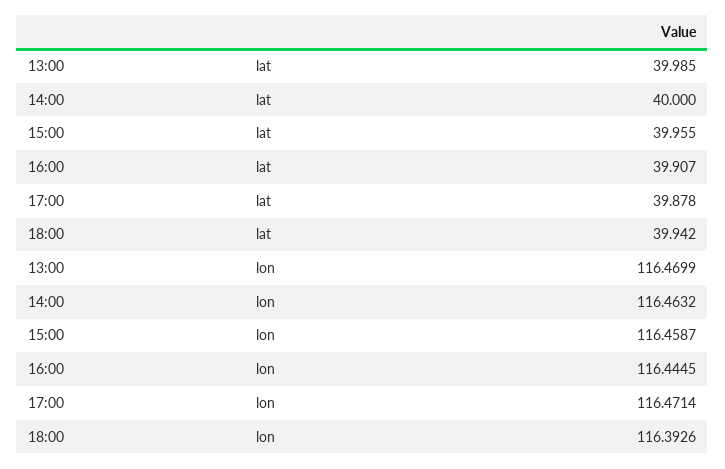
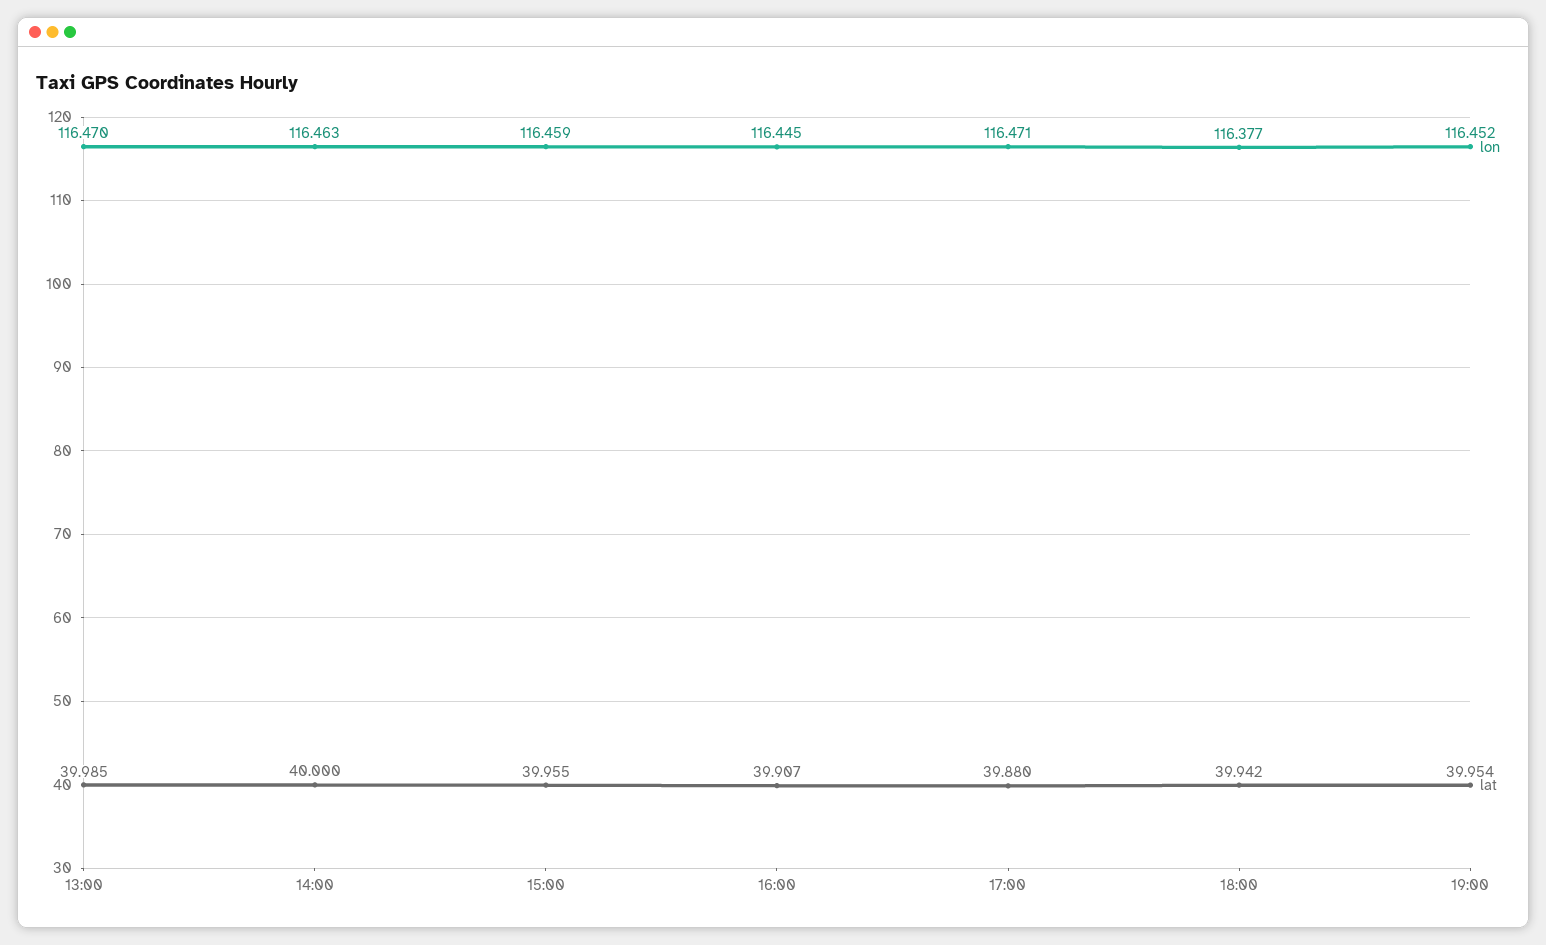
lat, 17:00: 39.878 -> 39.88
lon, 18:00: 116.3926 -> 116.377
lon, 19:00: none -> 116.452
lat, 19:00: none -> 39.954

